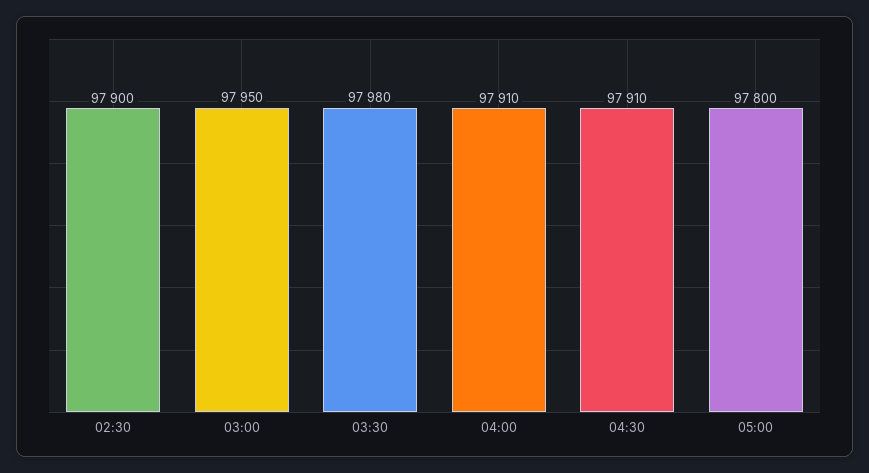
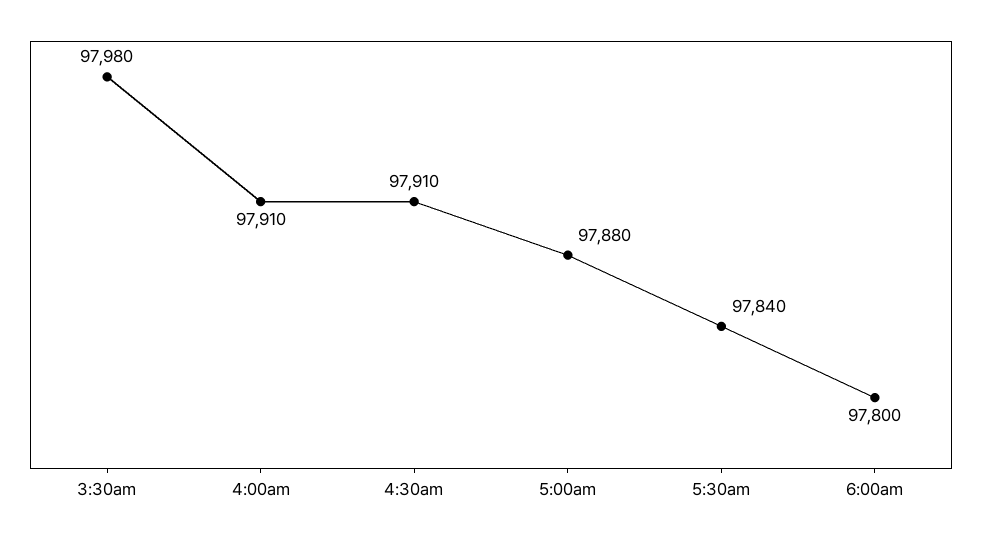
02:30: 97900 -> none
03:00: 97950 -> none
05:00: 97800 -> 97880
5:30am: none -> 97840
6:00am: none -> 97800

